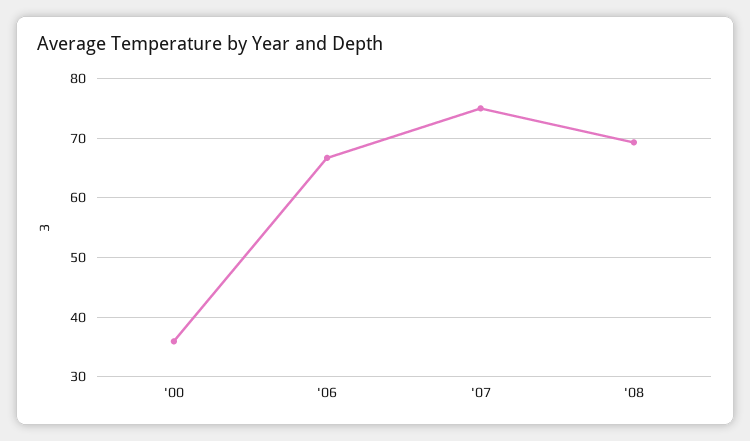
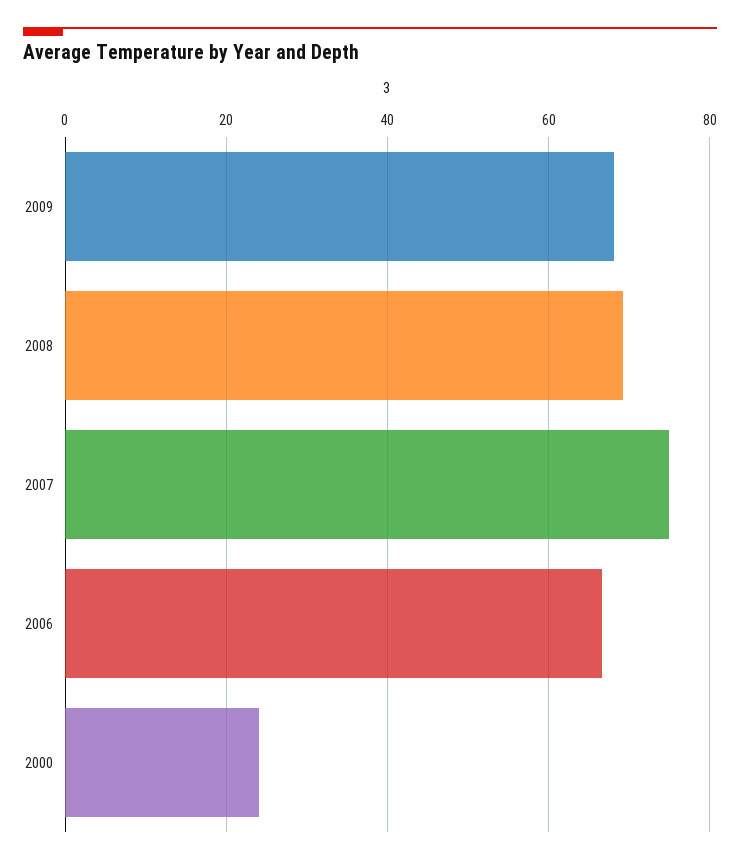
'00: 36 -> 24
2009: none -> 68

